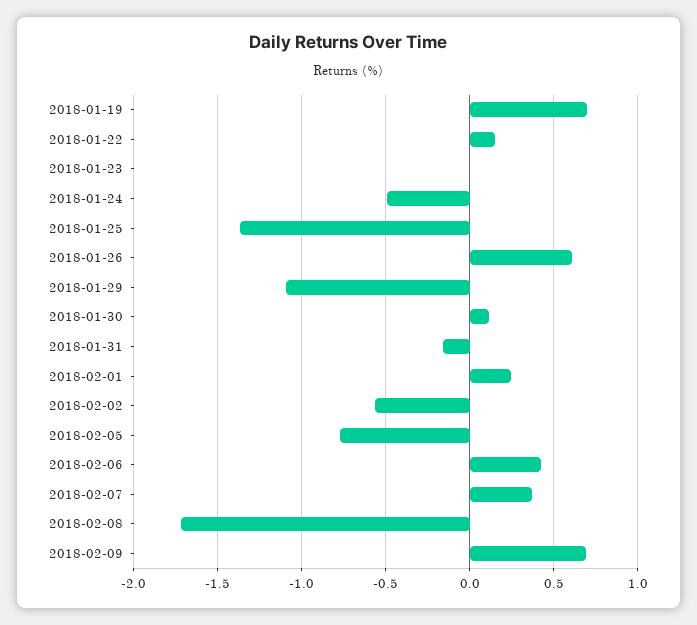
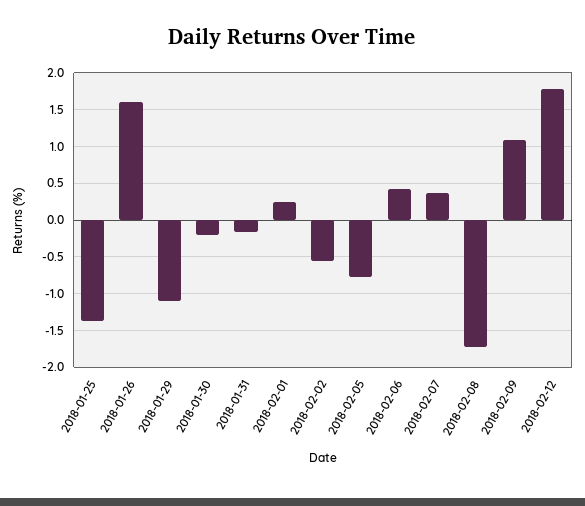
2018-01-19: 0.7 -> none
2018-01-22: 0.15 -> none
2018-01-23: 0 -> none
2018-01-24: -0.5 -> none
2018-01-26: 0.6 -> 1.6
2018-01-30: 0.1 -> -0.2
2018-02-09: 0.7 -> 1.1
2018-02-12: none -> 1.8

